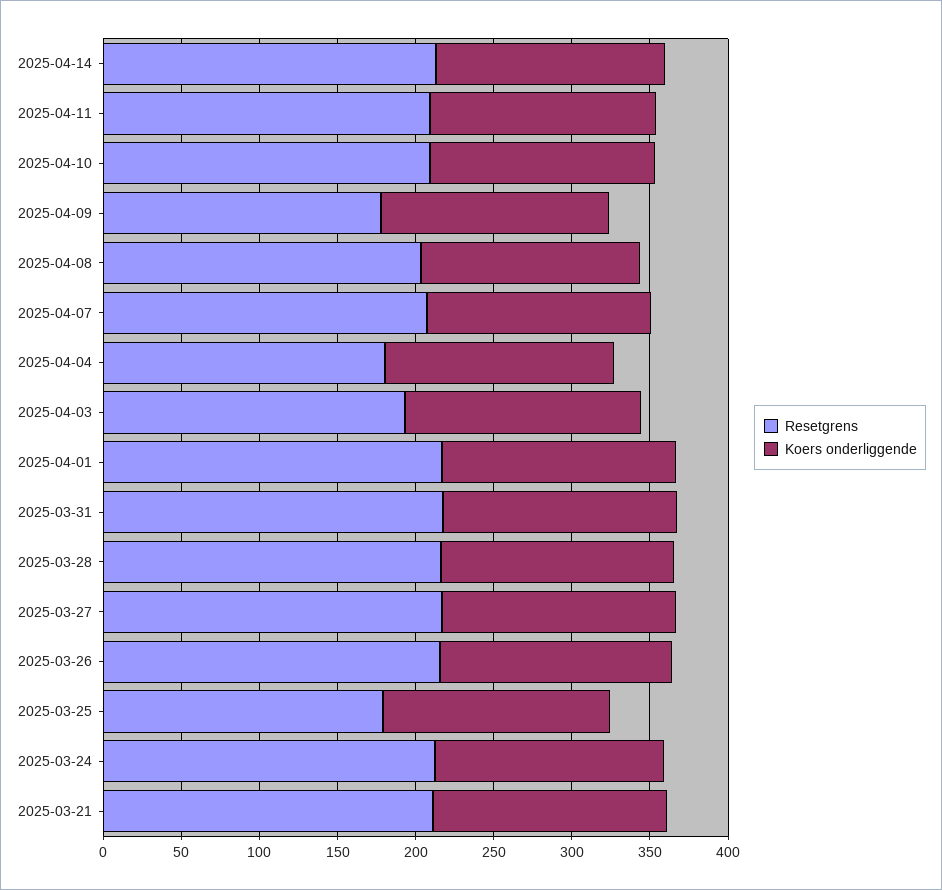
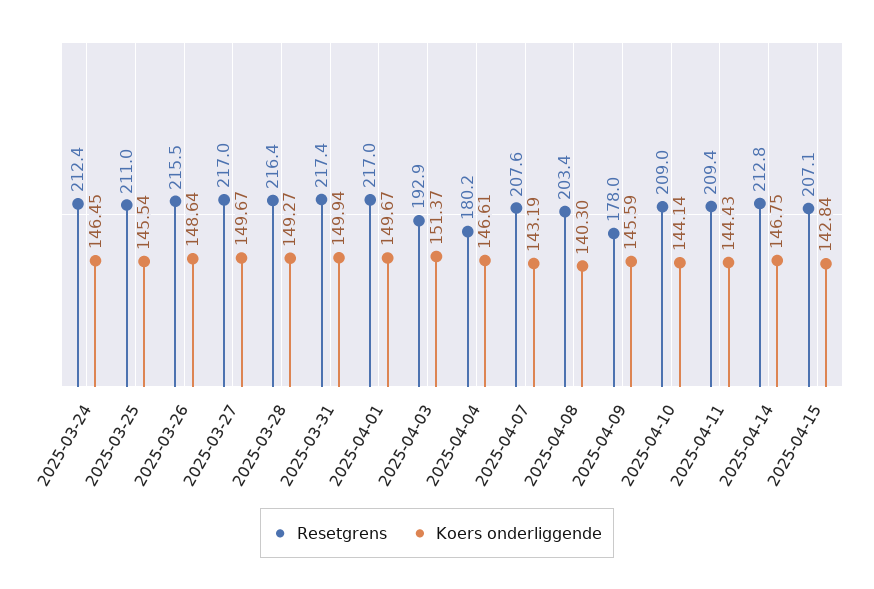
Resetgrens, 2025-03-25: 180 -> 211
Resetgrens, 2025-03-21: 210 -> none
Koers onderliggende, 2025-03-21: 150 -> none
Resetgrens, 2025-04-15: none -> 207.1
Koers onderliggende, 2025-04-15: none -> 142.84

